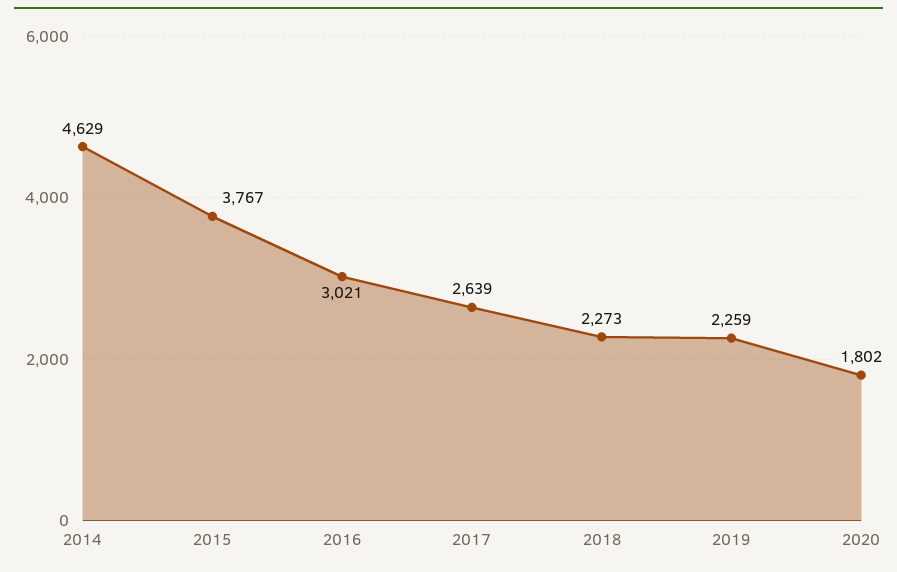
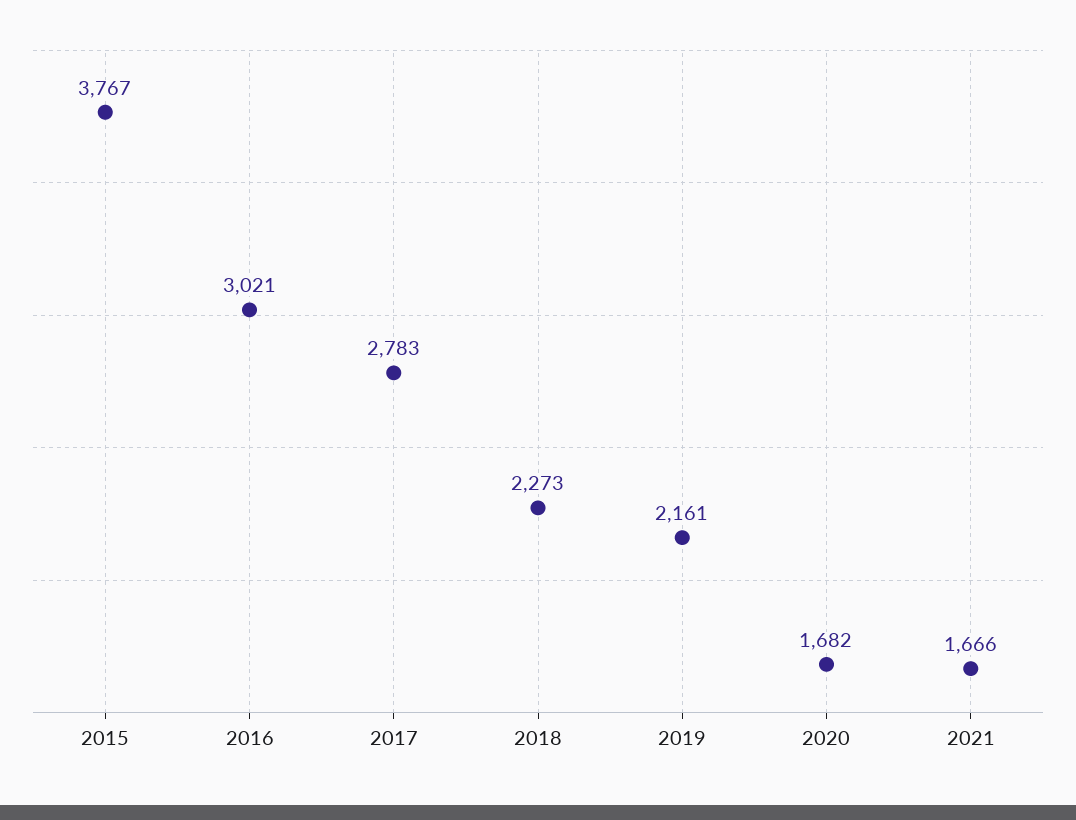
2014: 4629 -> none
2017: 2639 -> 2783
2019: 2259 -> 2161
2020: 1802 -> 1682
2021: none -> 1666

